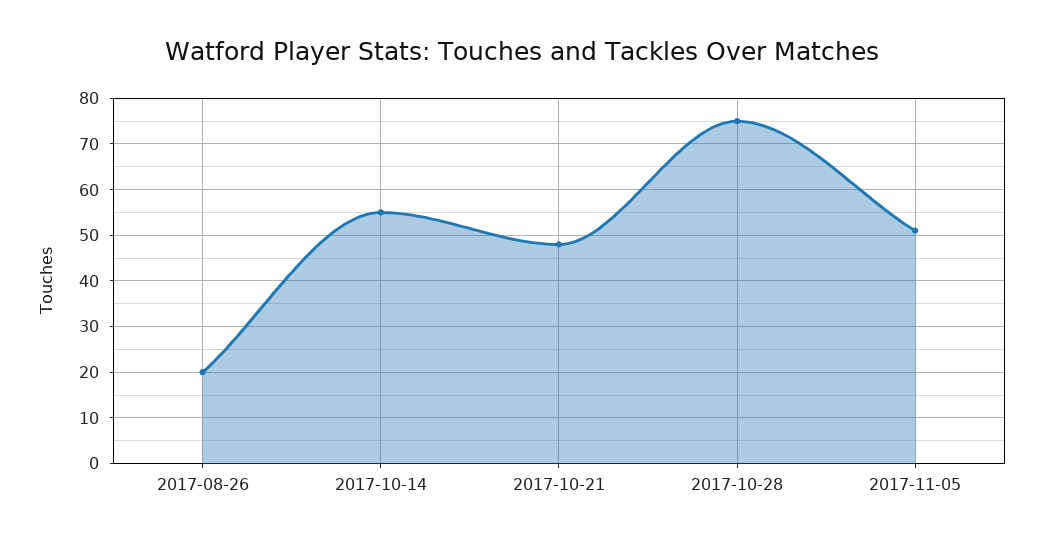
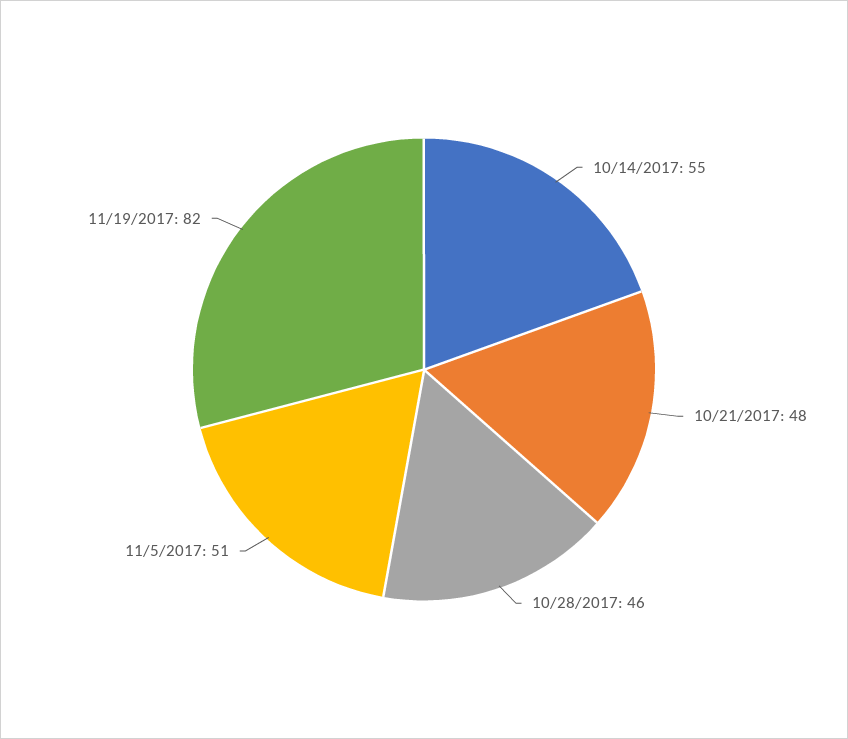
2017-08-26: 20 -> none
2017-10-28: 75 -> 46
11/19/2017: none -> 82

